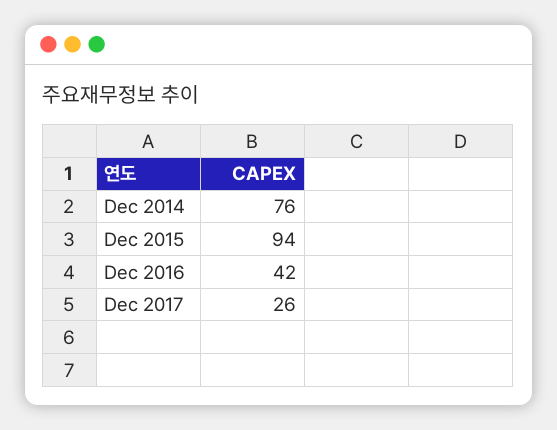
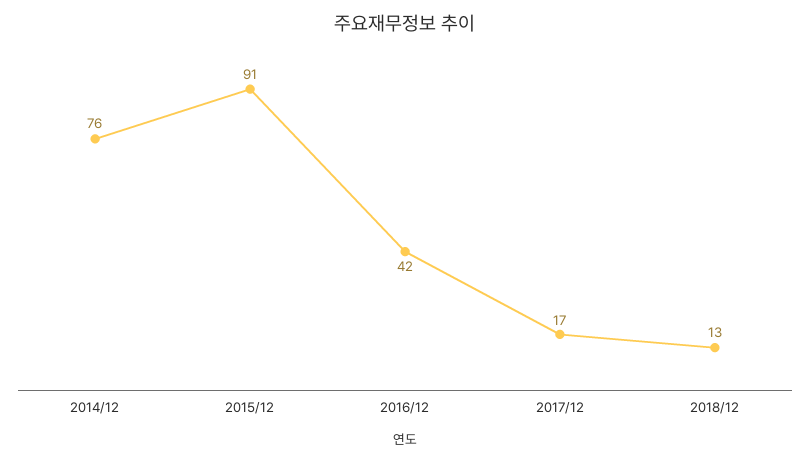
Dec 2015: 94 -> 91
Dec 2017: 26 -> 17
2018/12: none -> 13

